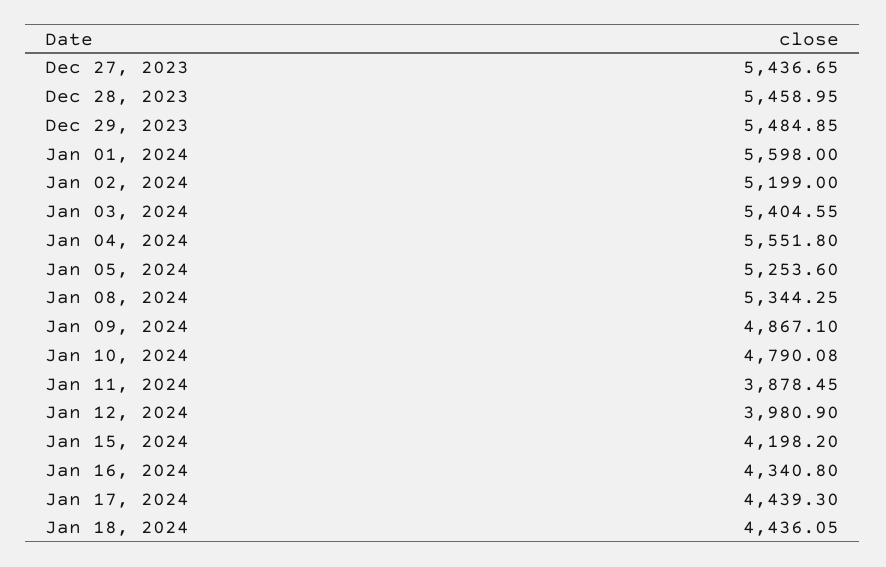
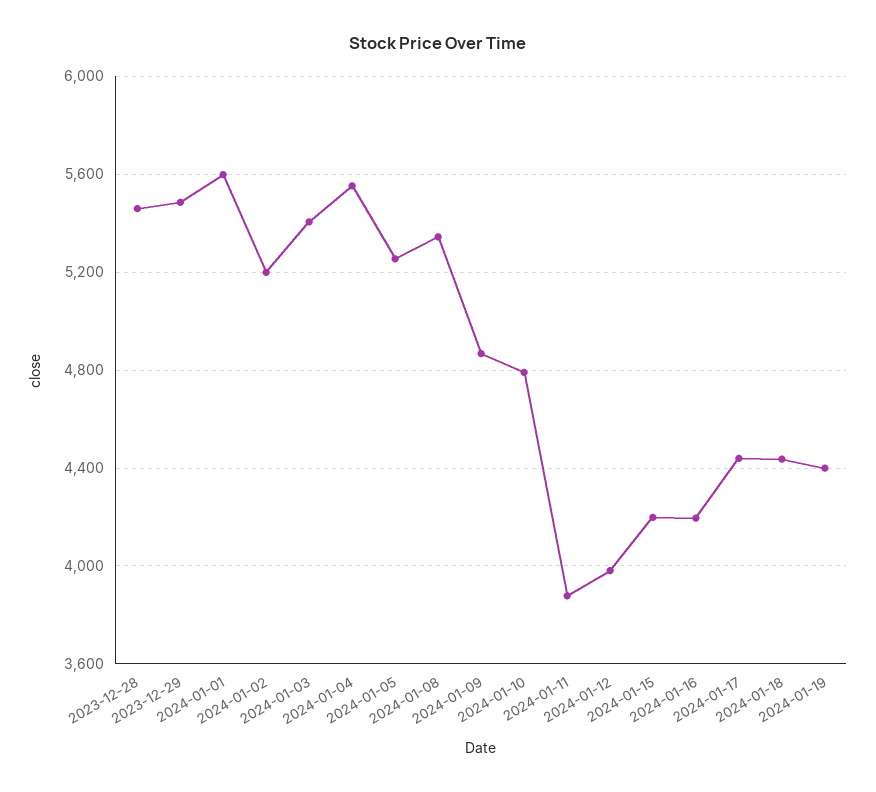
Dec 27, 2023: 5436.65 -> none
Jan 16, 2024: 4340.8 -> 4200
2024-01-19: none -> 4400

